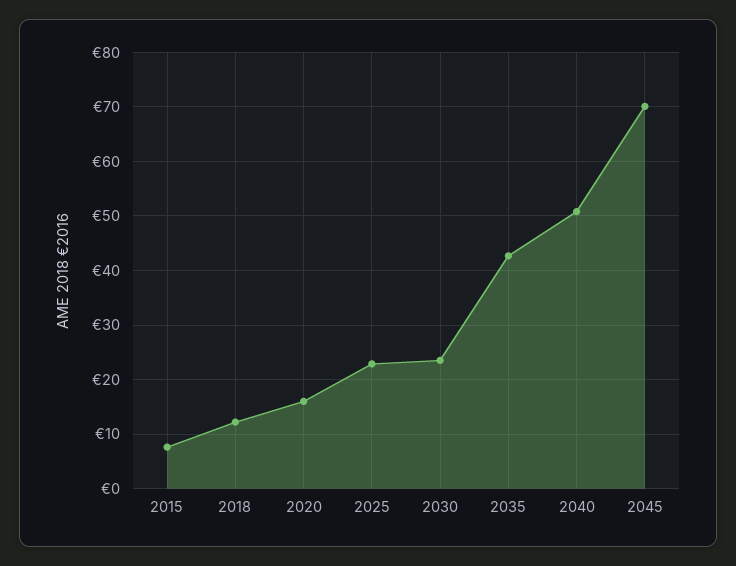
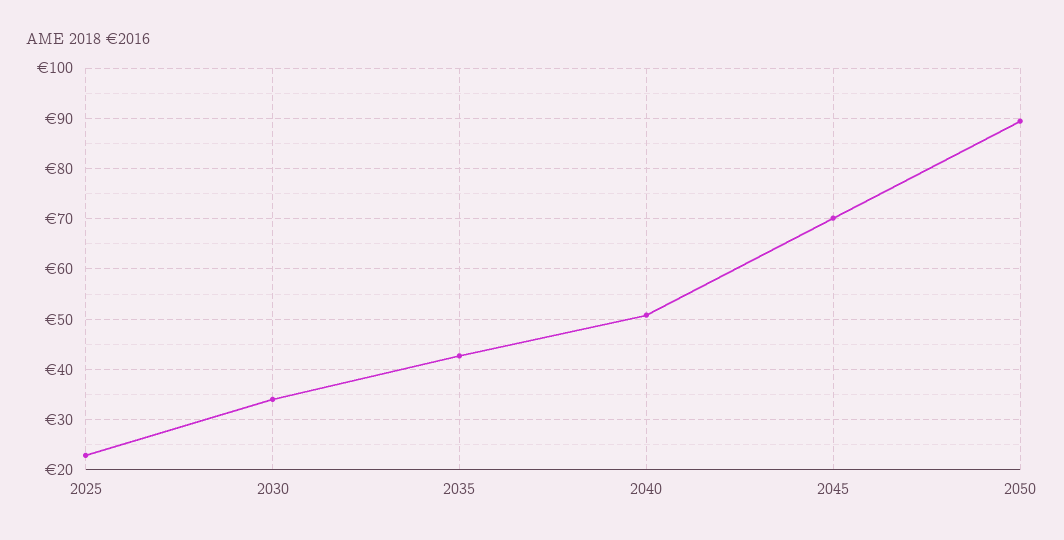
2015: 8 -> none
2018: 12 -> none
2020: 16 -> none
2030: 24 -> 34
2050: none -> 90

